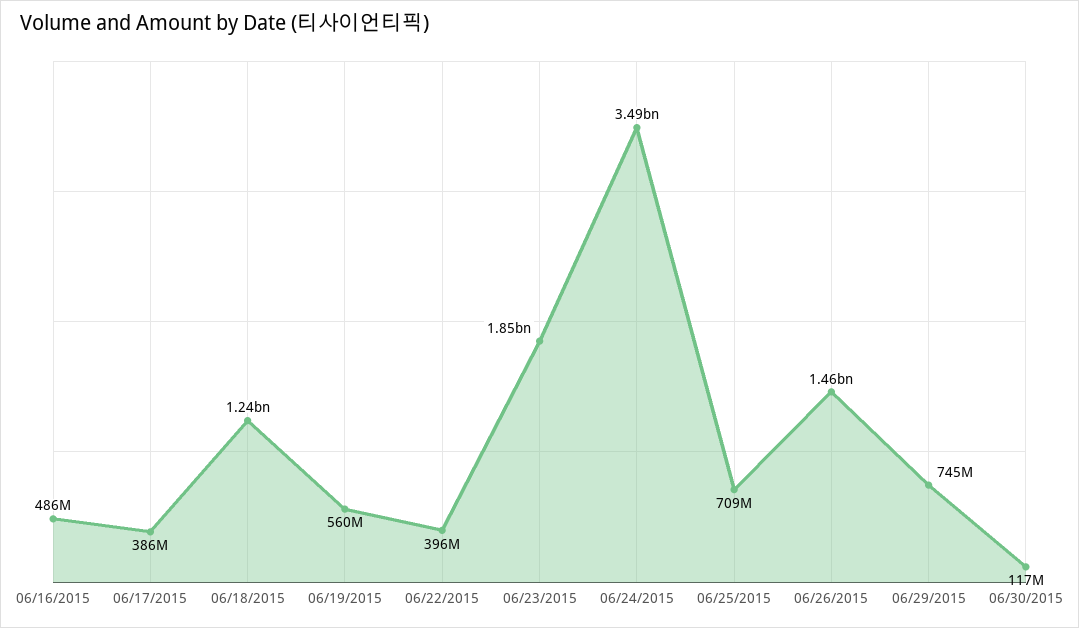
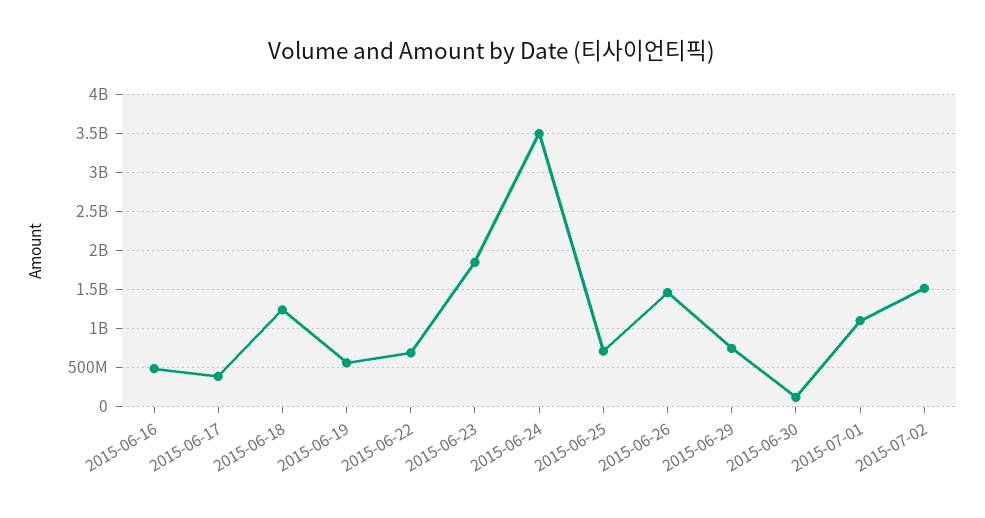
06/22/2015: 396000000 -> 700000000
2015-07-01: none -> 1100000000
2015-07-02: none -> 1500000000

